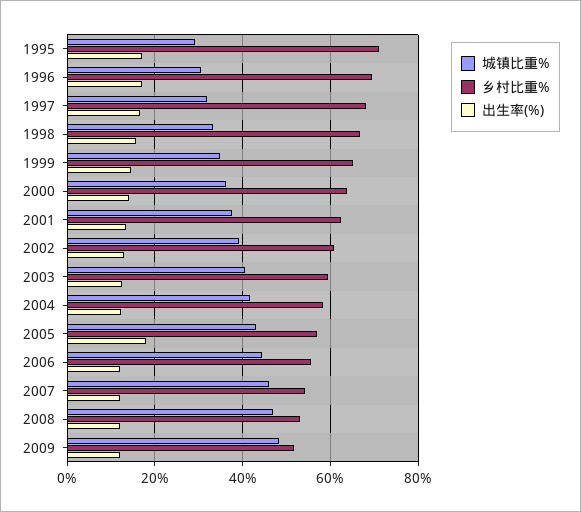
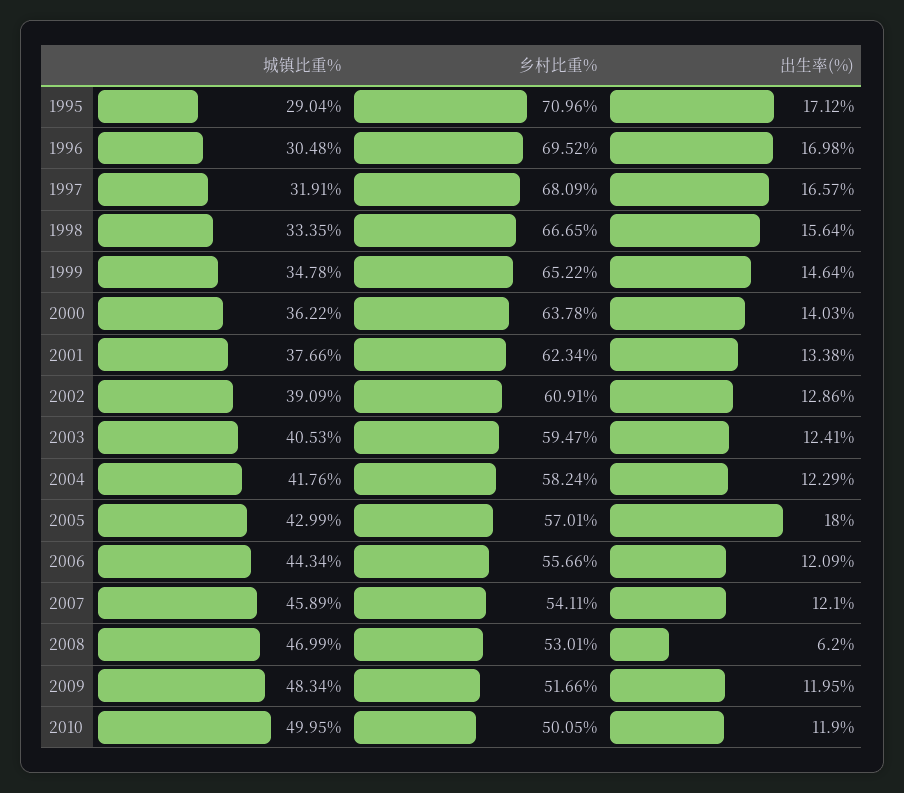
出生率(%), 2008: 12 -> 6.2
城镇比重%, 2010: none -> 49.95
乡村比重%, 2010: none -> 50.05
出生率(%), 2010: none -> 11.9

